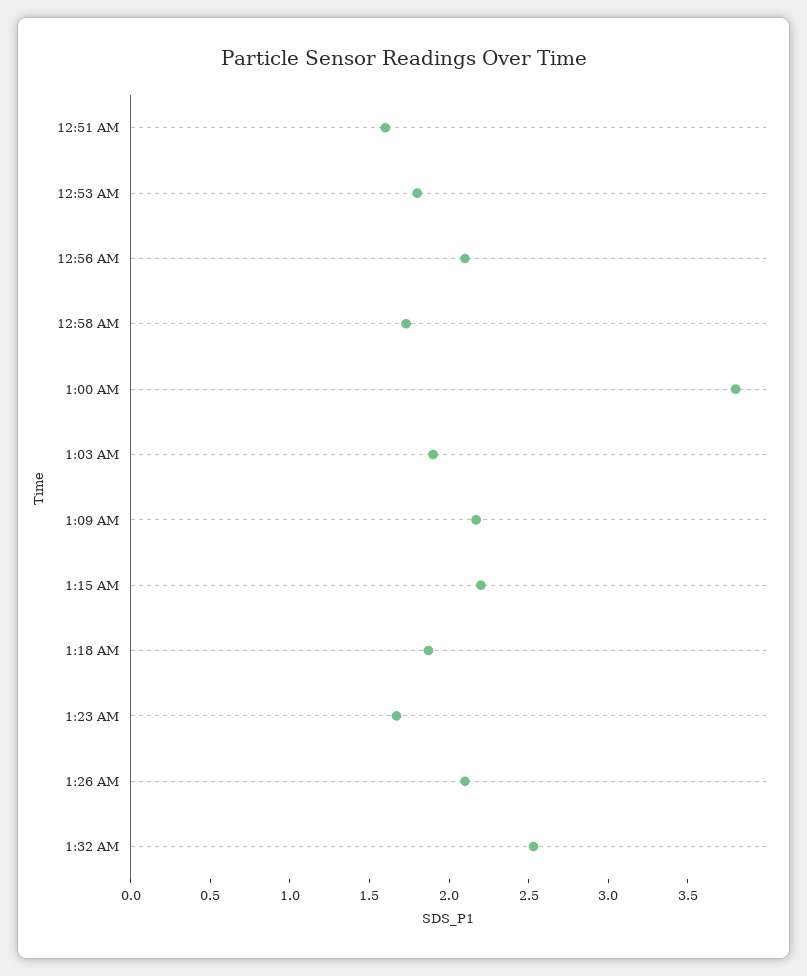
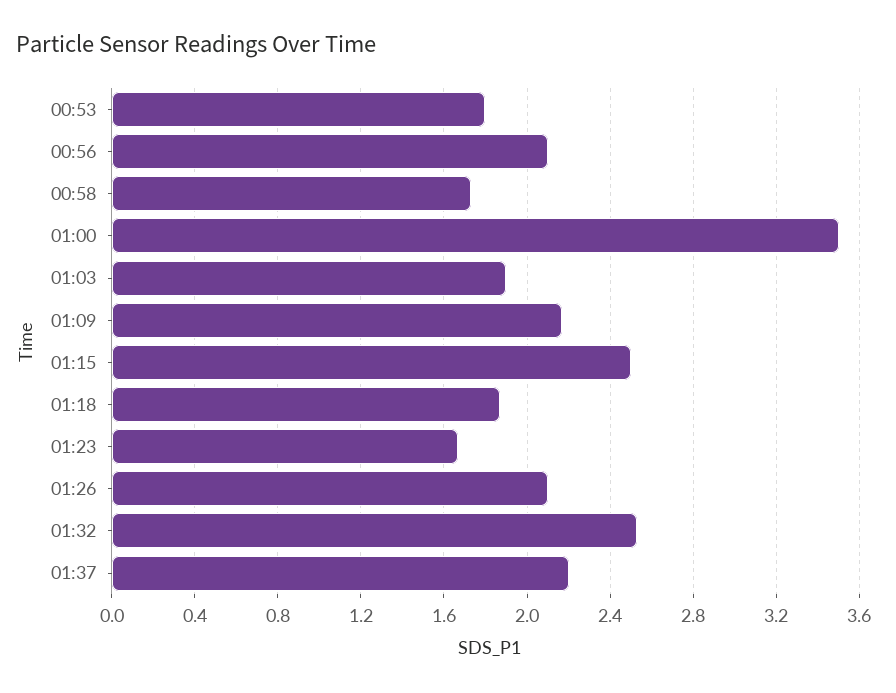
12:51 AM: 1.6 -> none
1:00 AM: 3.8 -> 3.5
1:15 AM: 2.2 -> 2.5
01:37: none -> 2.2

